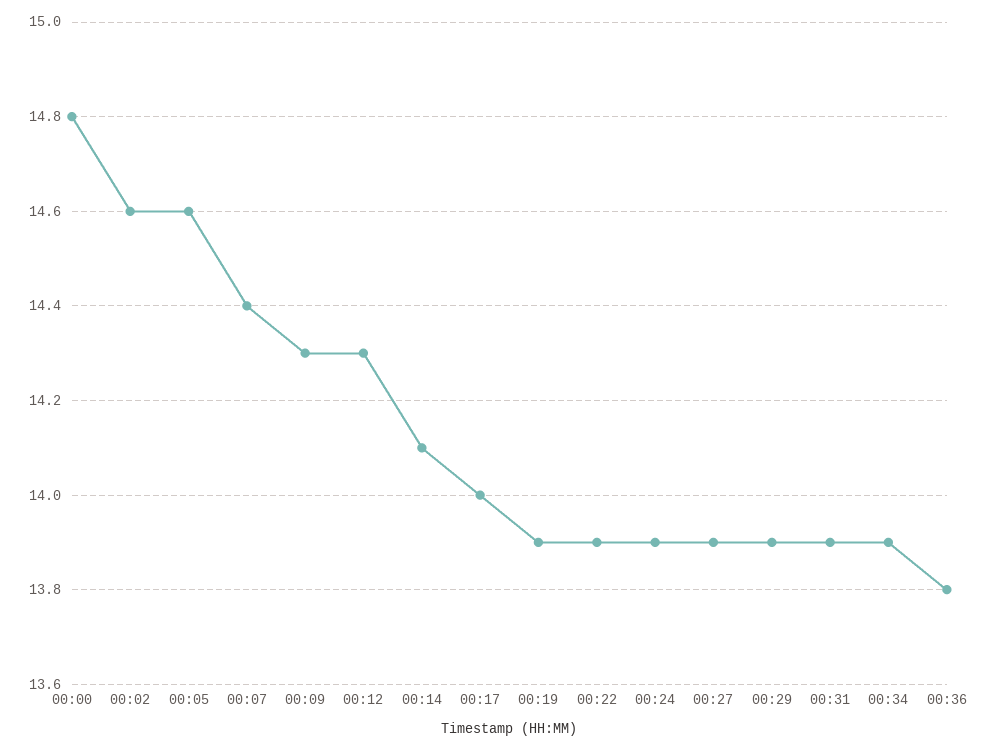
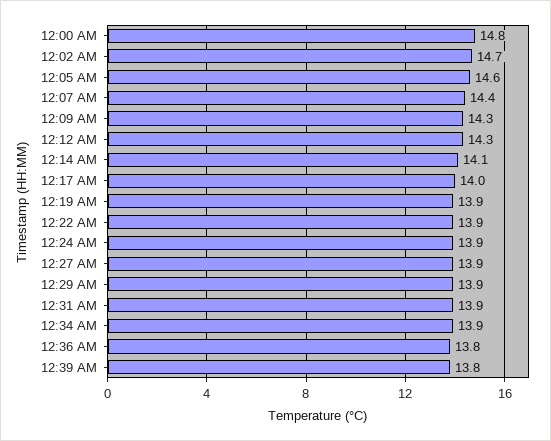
00:02: 14.6 -> 14.7
12:39 AM: none -> 13.8

